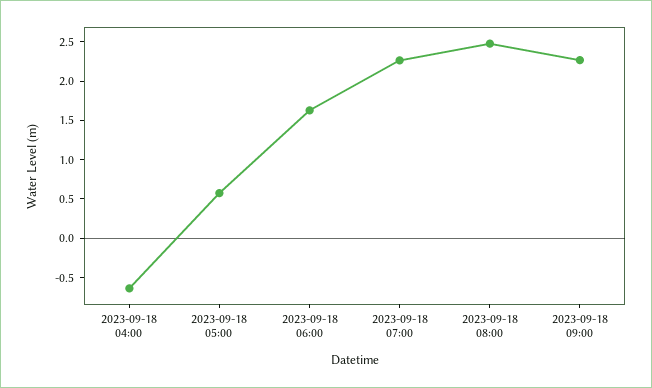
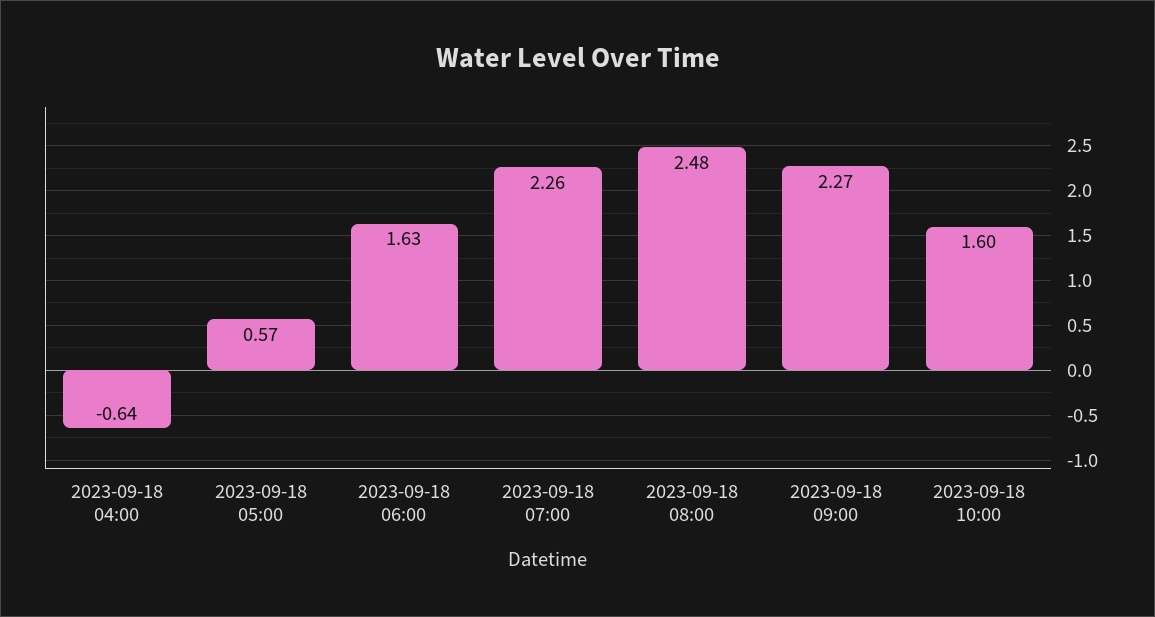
2023-09-18 10:00: none -> 1.6

